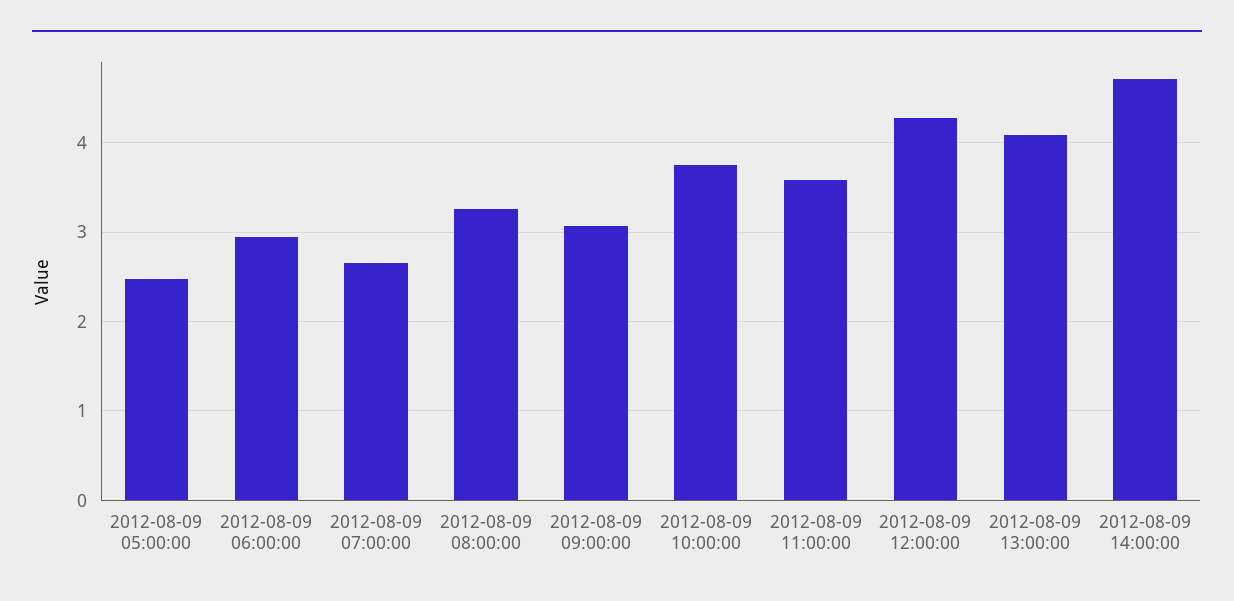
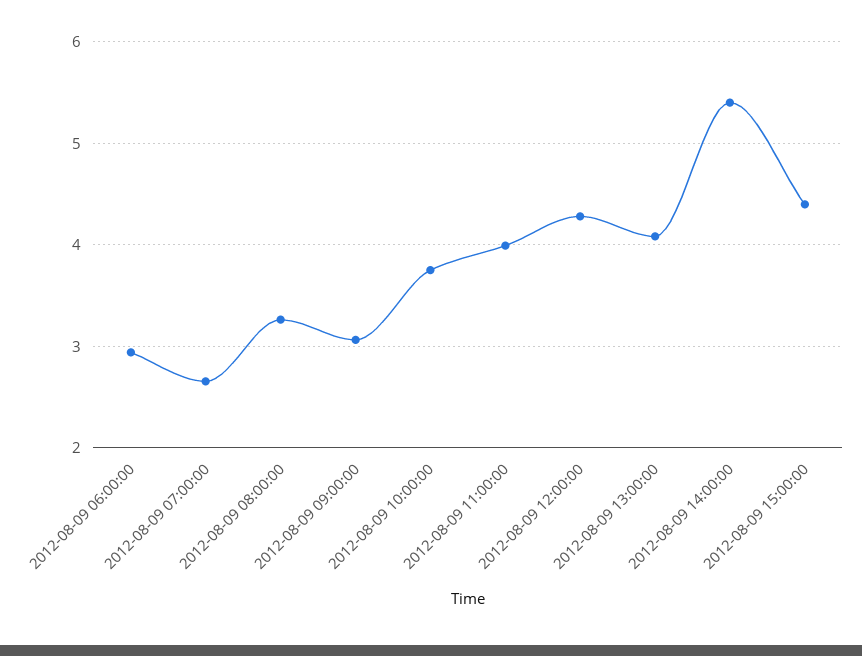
2012-08-09 05:00:00: 2.5 -> none
2012-08-09 11:00:00: 3.6 -> 4
2012-08-09 14:00:00: 4.7 -> 5.4
2012-08-09 15:00:00: none -> 4.4

